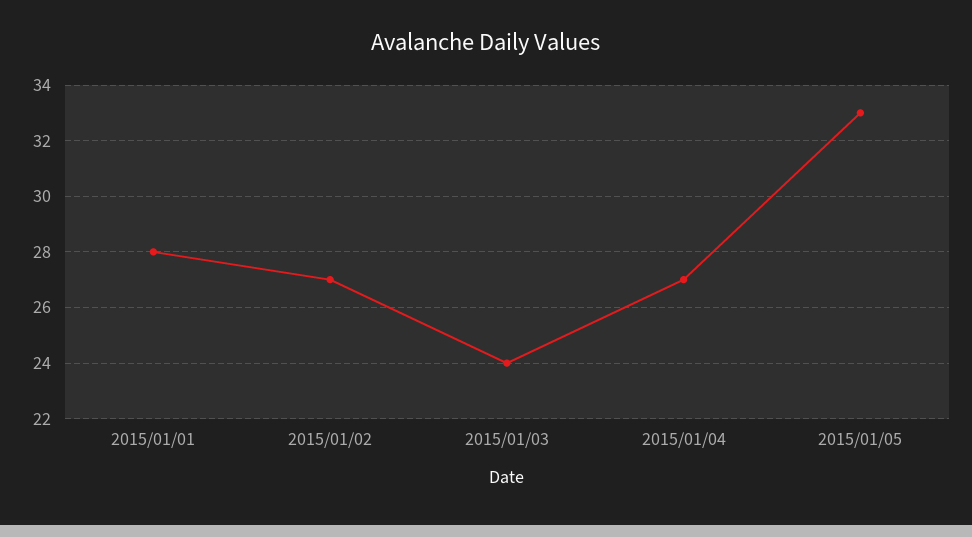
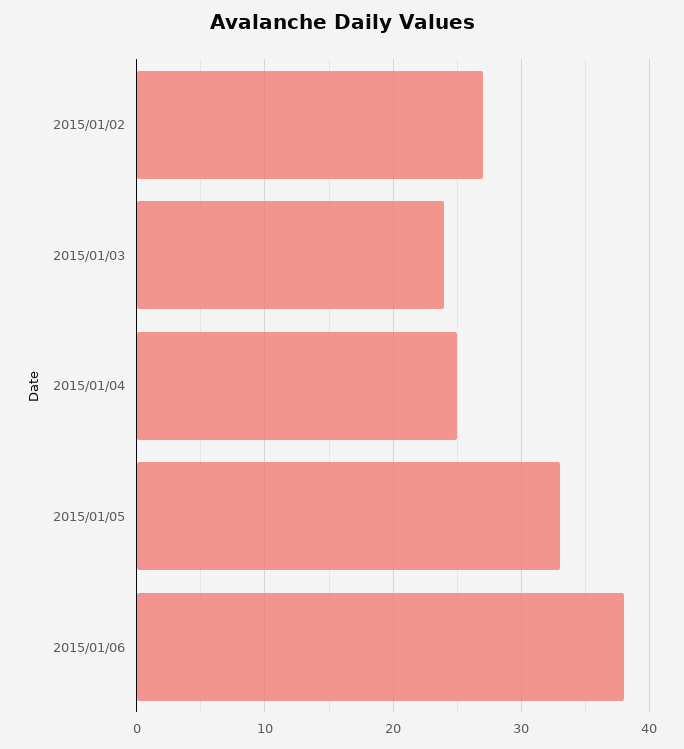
2015/01/01: 28 -> none
2015/01/04: 27 -> 25
2015/01/06: none -> 38

